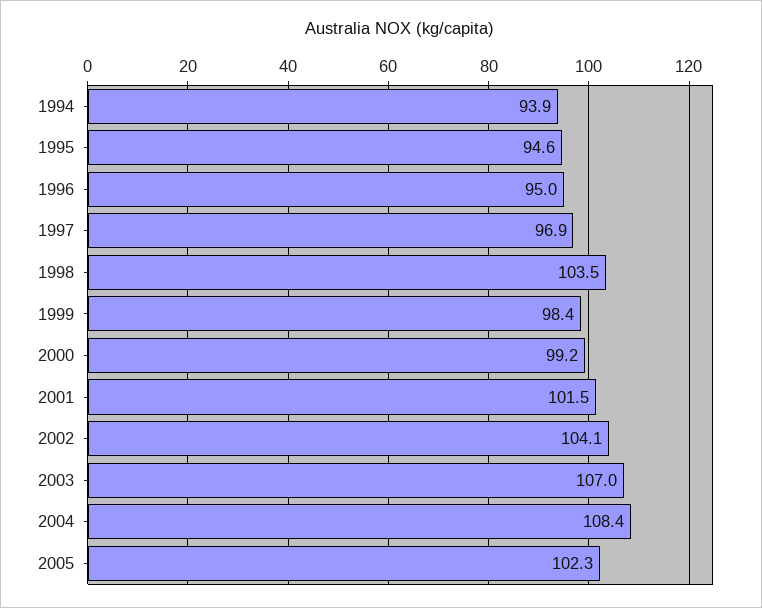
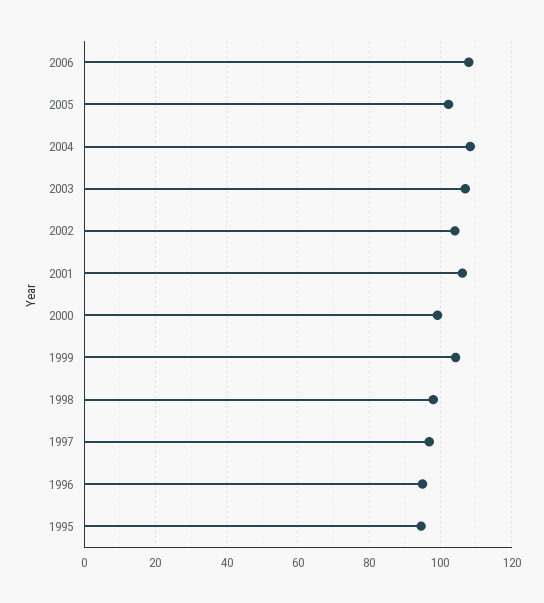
1994: 93.9 -> none
1998: 103.5 -> 98
1999: 98.4 -> 104
2001: 101.5 -> 106
2006: none -> 108

